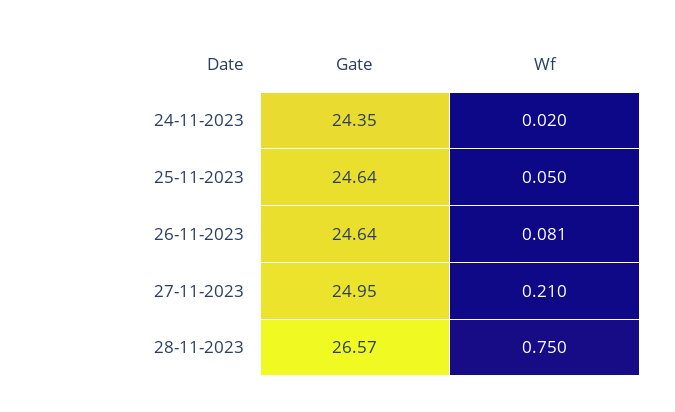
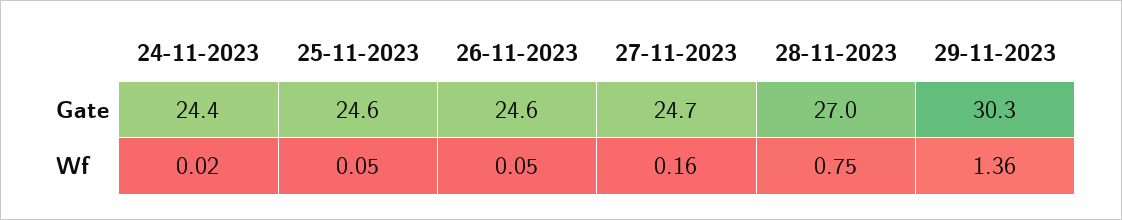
Wf, 26-11-2023: 0.081 -> 0.05
Gate, 27-11-2023: 24.95 -> 24.7
Wf, 27-11-2023: 0.21 -> 0.16
Gate, 28-11-2023: 26.57 -> 27
Gate, 29-11-2023: none -> 30.3
Wf, 29-11-2023: none -> 1.36

